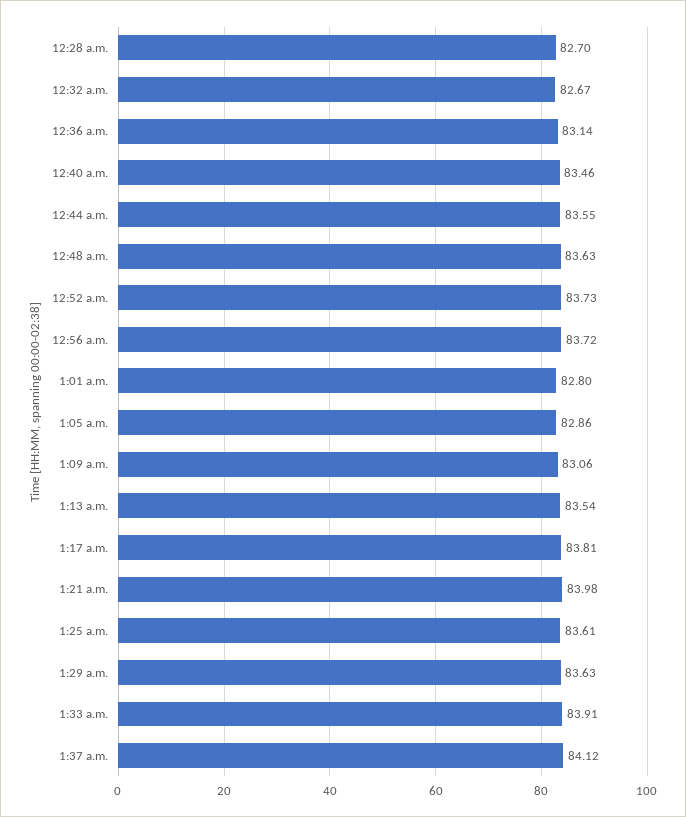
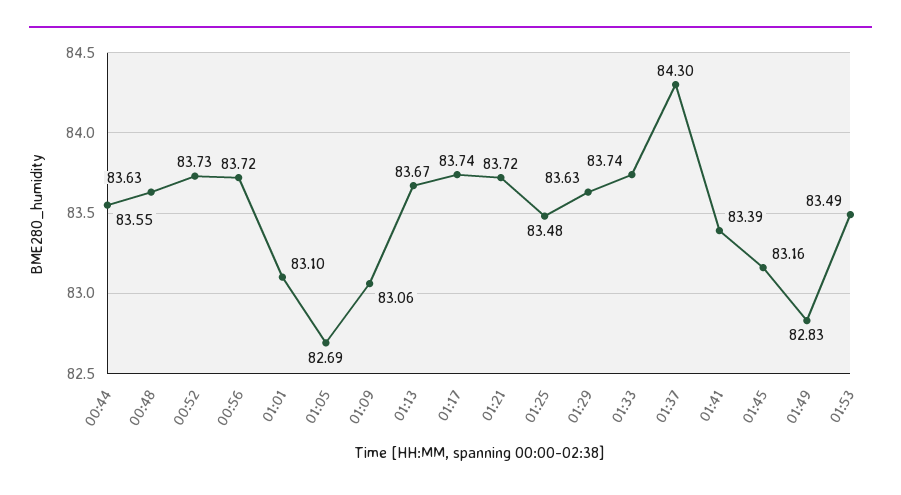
12:28 a.m.: 82.7 -> none
12:32 a.m.: 82.67 -> none
12:36 a.m.: 83.14 -> none
12:40 a.m.: 83.46 -> none
1:01 a.m.: 82.8 -> 83.1
1:05 a.m.: 82.86 -> 82.69
1:13 a.m.: 83.54 -> 83.67
1:17 a.m.: 83.81 -> 83.74
1:21 a.m.: 83.98 -> 83.72
1:25 a.m.: 83.61 -> 83.48
1:33 a.m.: 83.91 -> 83.74
1:37 a.m.: 84.12 -> 84.3
01:41: none -> 83.39
01:45: none -> 83.16
01:49: none -> 82.83
01:53: none -> 83.49

